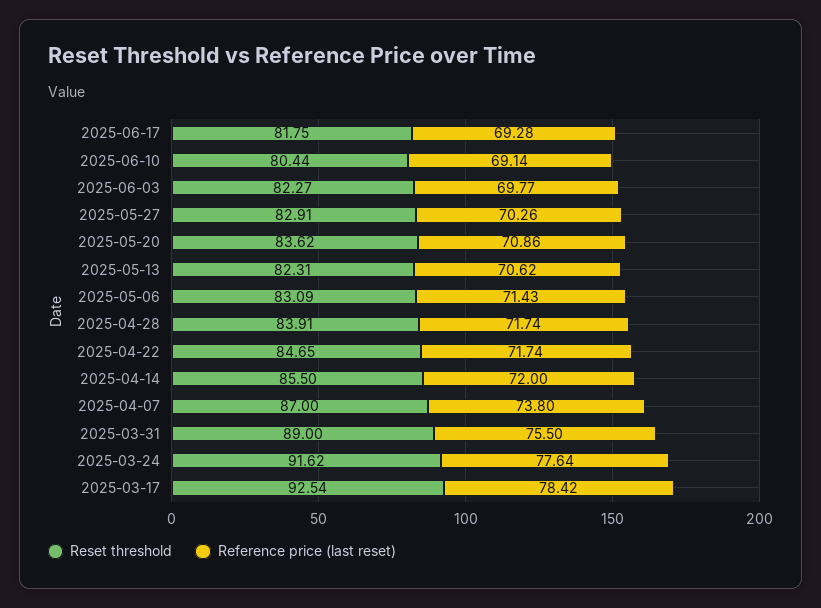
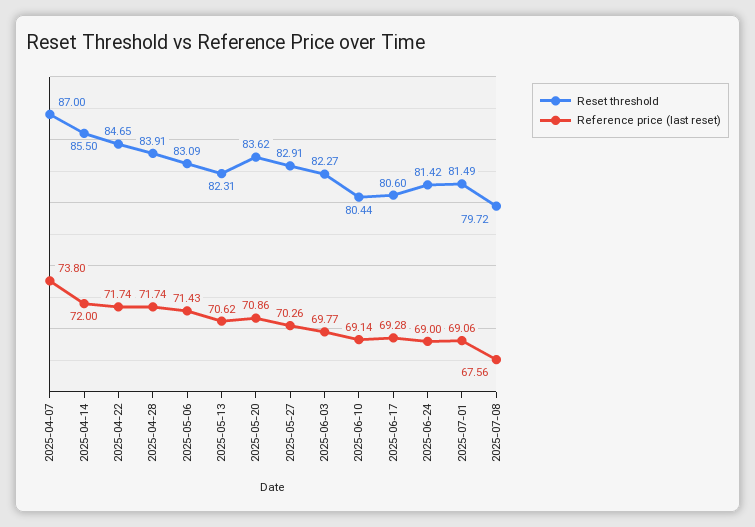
Reset threshold, 2025-06-17: 81.75 -> 80.6
Reset threshold, 2025-03-31: 89 -> none
Reference price (last reset), 2025-03-31: 75.5 -> none
Reset threshold, 2025-03-24: 91.62 -> none
Reference price (last reset), 2025-03-24: 77.64 -> none
Reset threshold, 2025-03-17: 92.54 -> none
Reference price (last reset), 2025-03-17: 78.42 -> none
Reset threshold, 2025-06-24: none -> 81.42
Reference price (last reset), 2025-06-24: none -> 69
Reset threshold, 2025-07-01: none -> 81.49
Reference price (last reset), 2025-07-01: none -> 69.06
Reset threshold, 2025-07-08: none -> 79.72
Reference price (last reset), 2025-07-08: none -> 67.56

